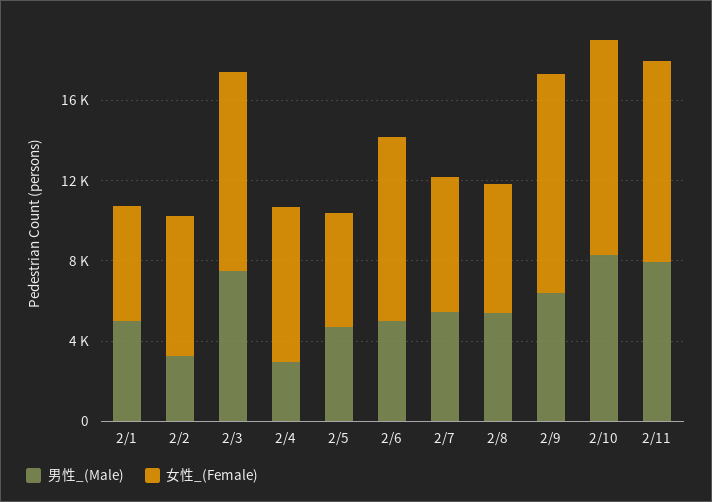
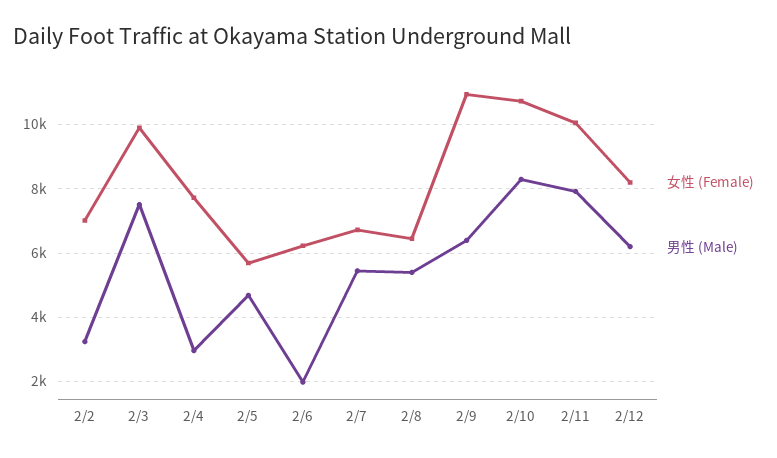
男性_(Male), 2/1: 5000 -> none
女性_(Female), 2/1: 6000 -> none
男性_(Male), 2/6: 5000 -> 2000
女性_(Female), 2/6: 9000 -> 6200
女性_(Female), 2/12: none -> 8200
男性_(Male), 2/12: none -> 6200

